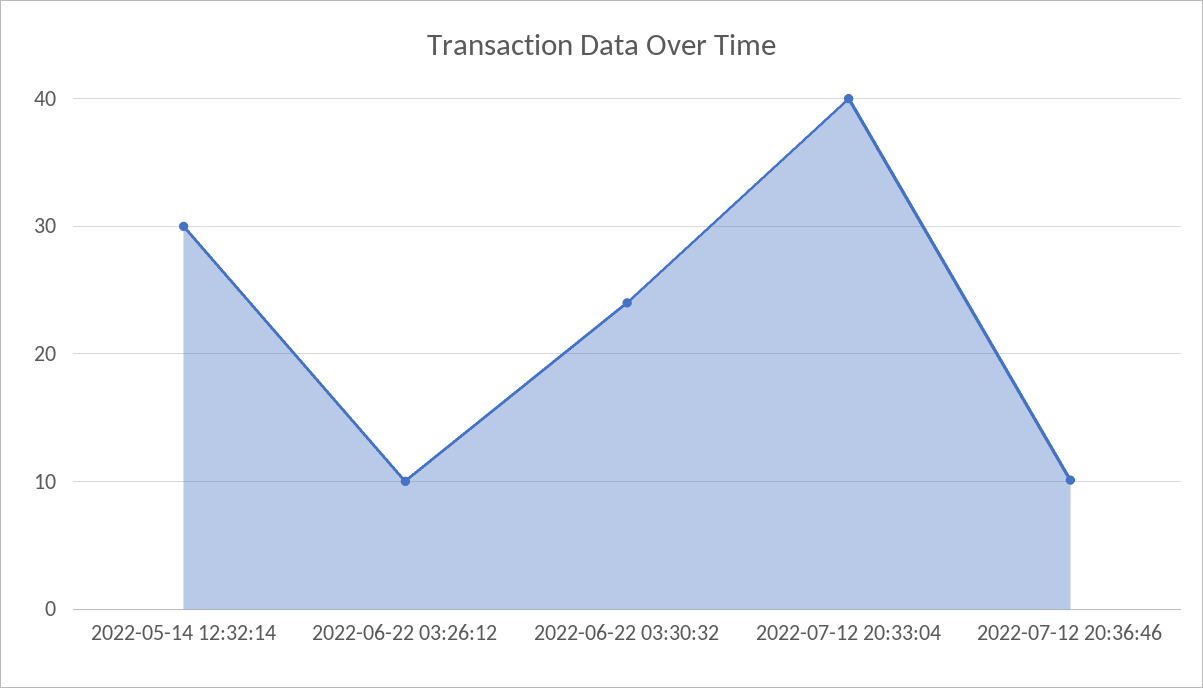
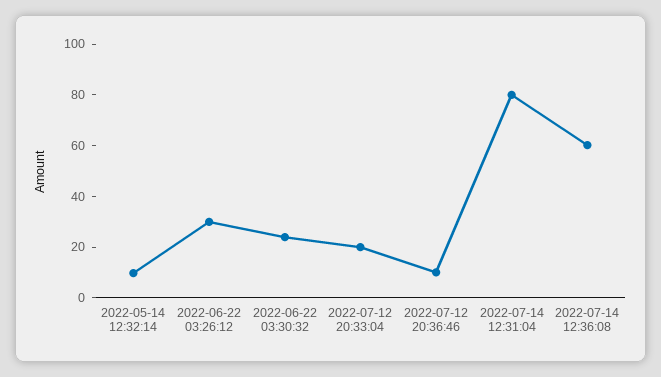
2022-05-14 12:32:14: 30 -> 10
2022-06-22 03:26:12: 10 -> 30
2022-07-12 20:33:04: 40 -> 20
2022-07-14 12:31:04: none -> 80
2022-07-14 12:36:08: none -> 60

